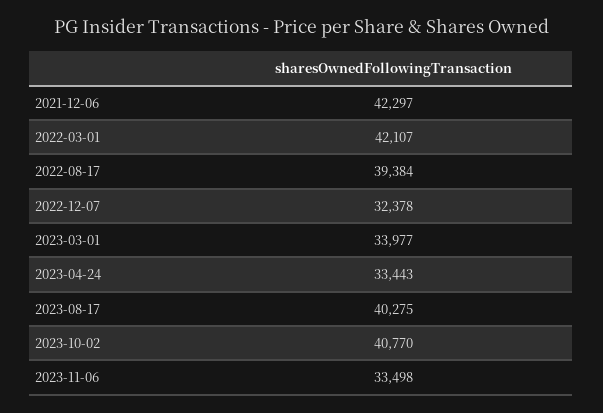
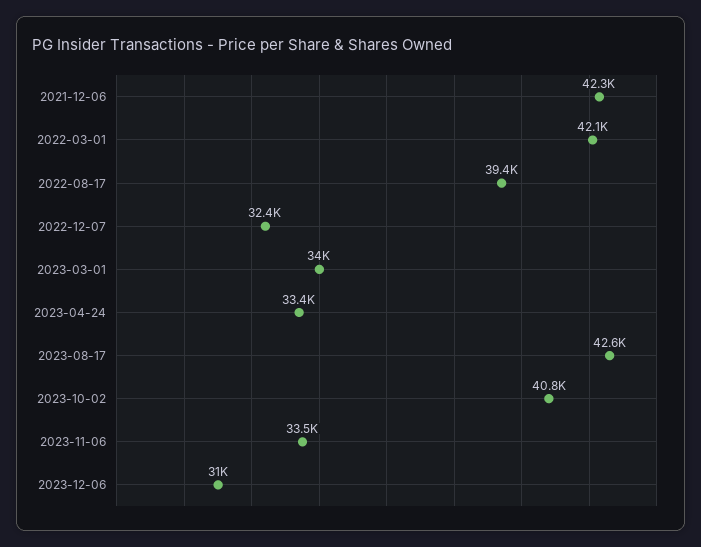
2023-08-17: 40275 -> 42600
2023-12-06: none -> 31000

